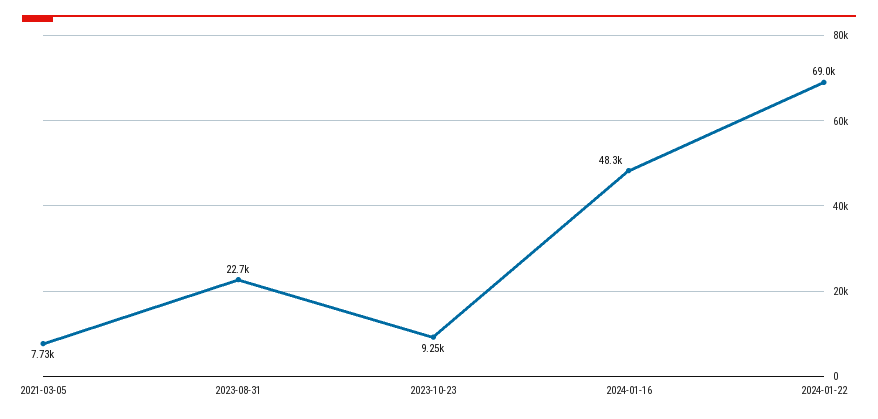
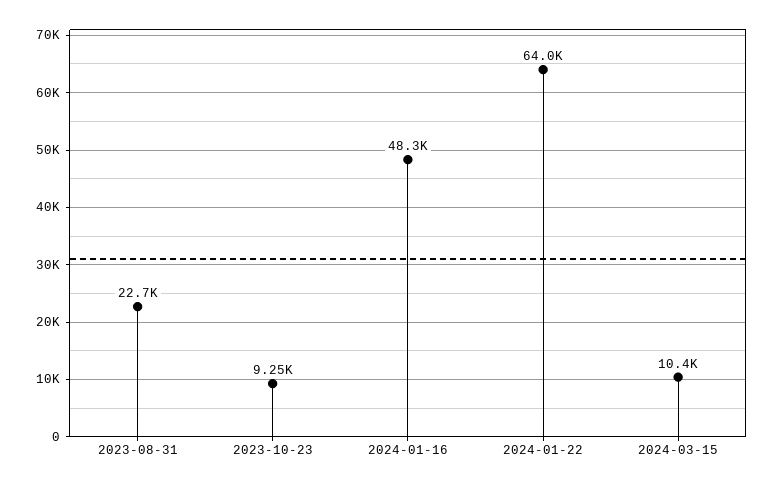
2021-03-05: 7730 -> none
2024-01-22: 69000 -> 64000
2024-03-15: none -> 10400

